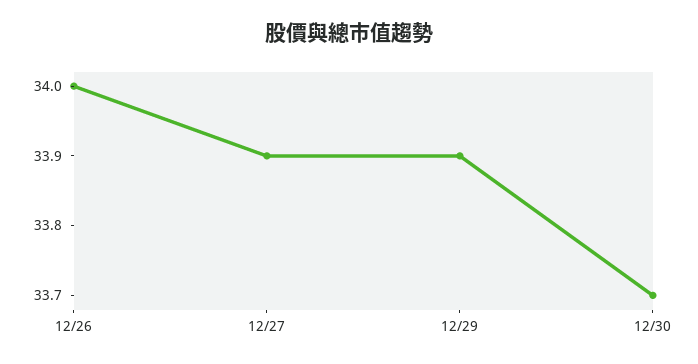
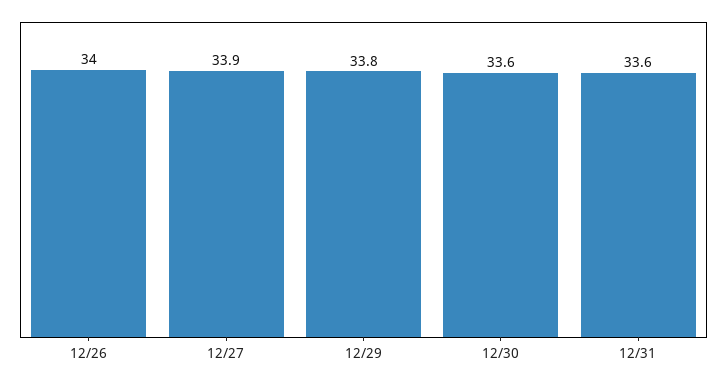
12/29: 33.9 -> 33.8
12/30: 33.7 -> 33.6
12/31: none -> 33.6

